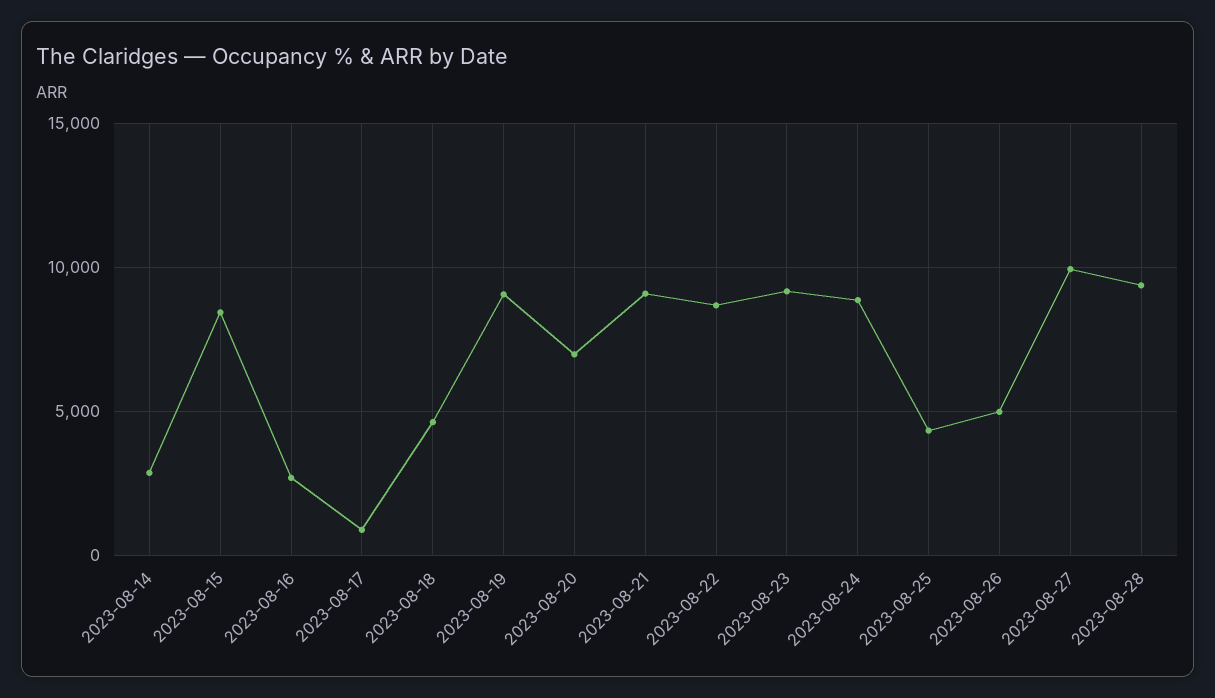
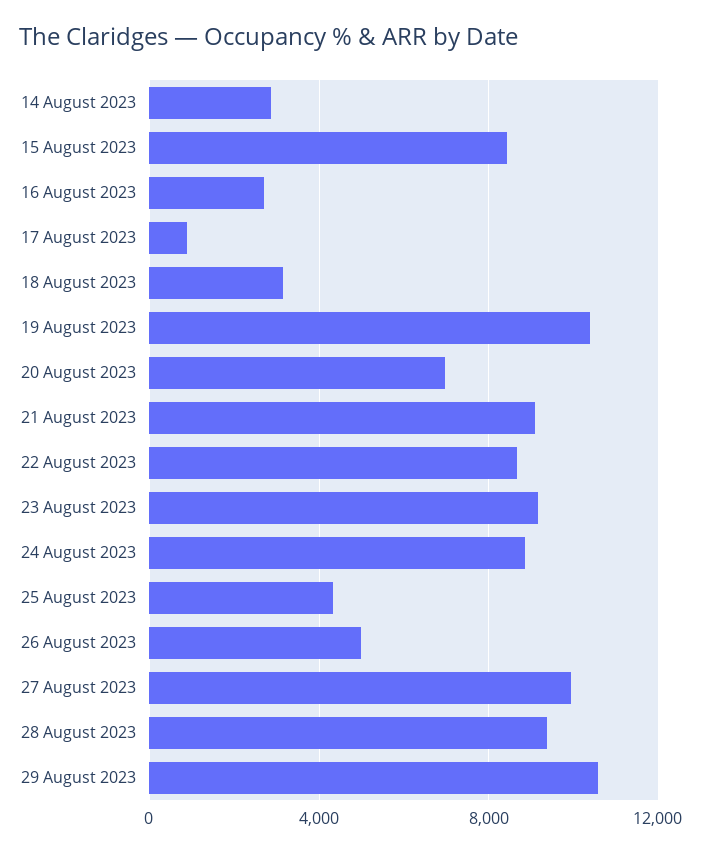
2023-08-18: 4500 -> 3000
2023-08-19: 9000 -> 10500
29 August 2023: none -> 10500

